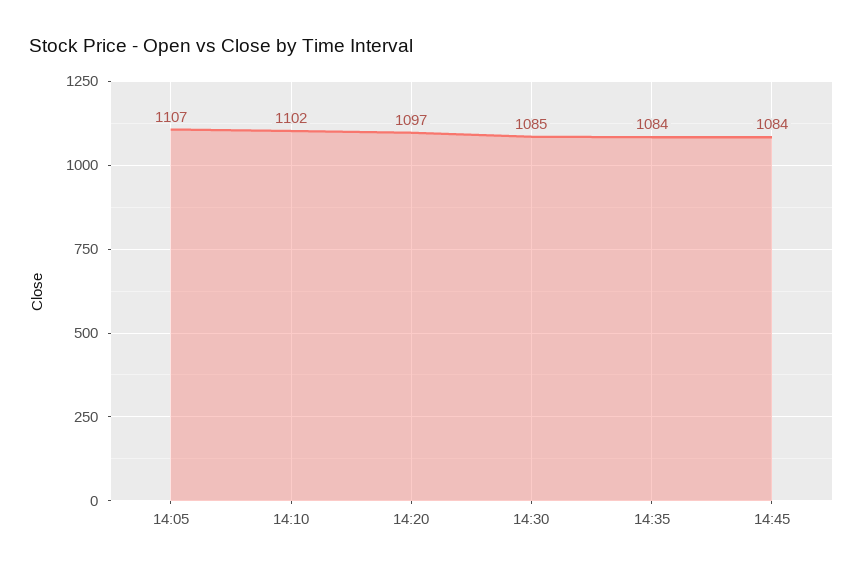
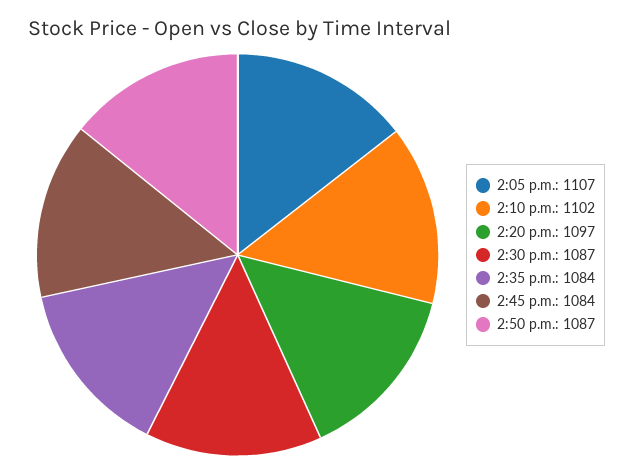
14:30: 1085 -> 1087
2:50 p.m.: none -> 1087

